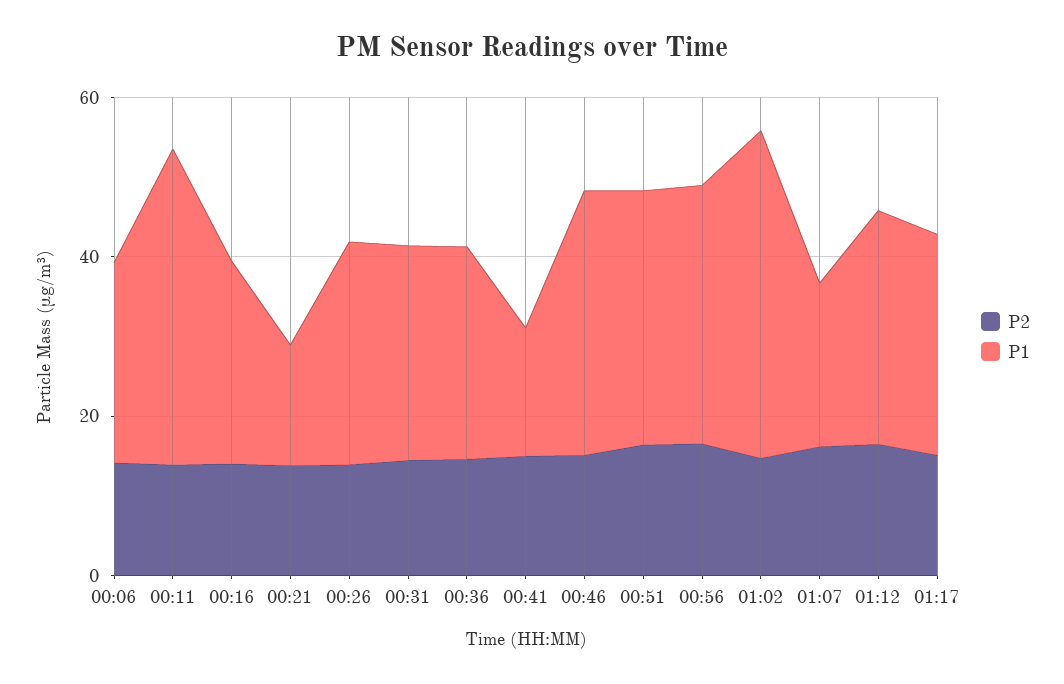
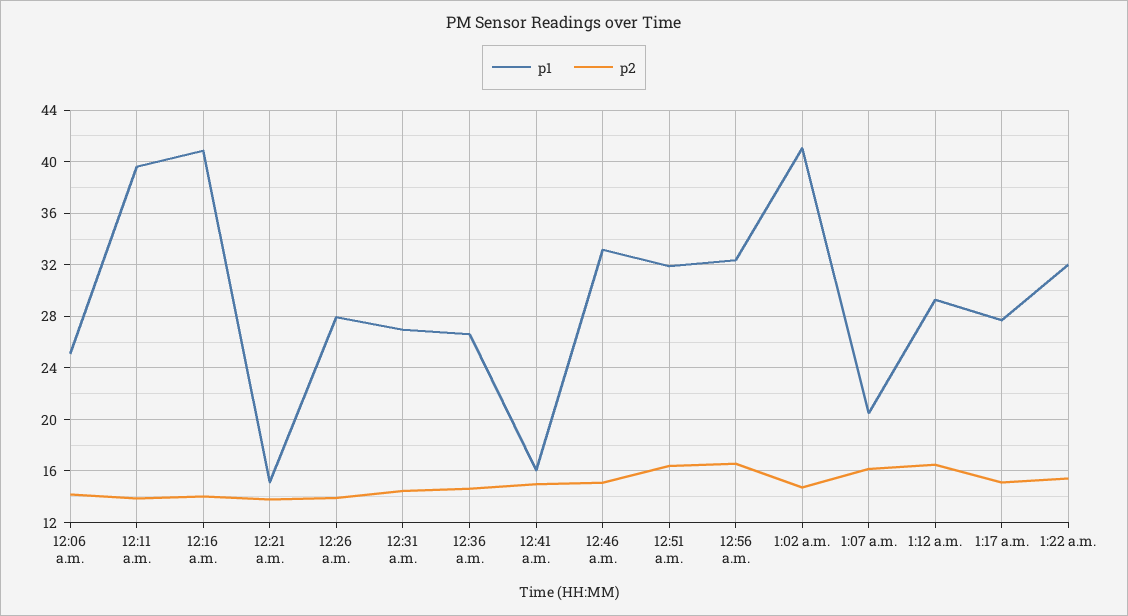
P1, 00:16: 25 -> 41
P1, 1:22 a.m.: none -> 32
P2, 1:22 a.m.: none -> 15.5

